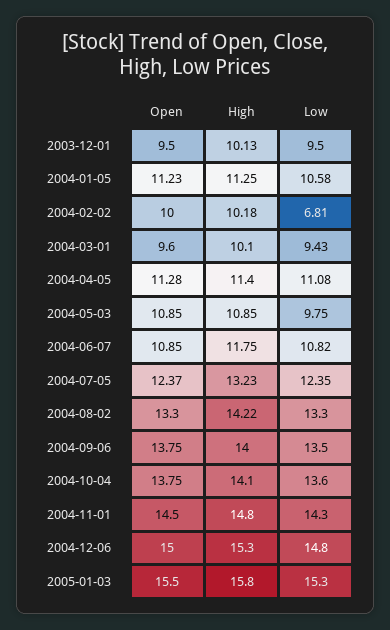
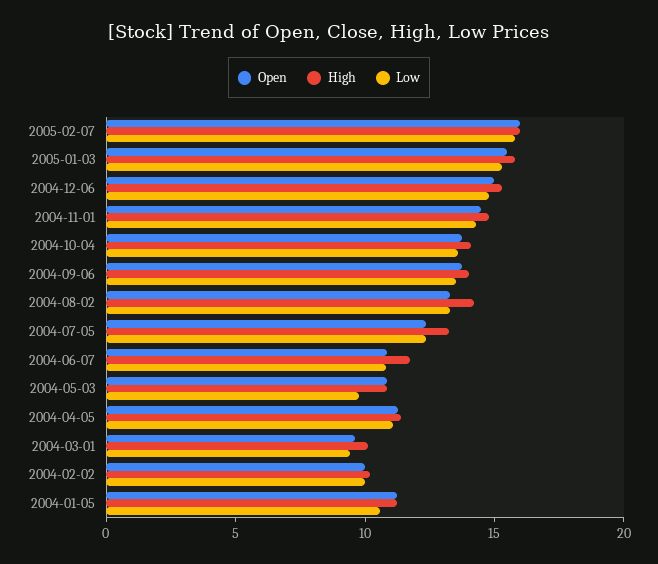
Open, 2003-12-01: 9.5 -> none
High, 2003-12-01: 10.13 -> none
Low, 2003-12-01: 9.5 -> none
Low, 2004-02-02: 6.81 -> 10
Open, 2005-02-07: none -> 16
High, 2005-02-07: none -> 16
Low, 2005-02-07: none -> 16

